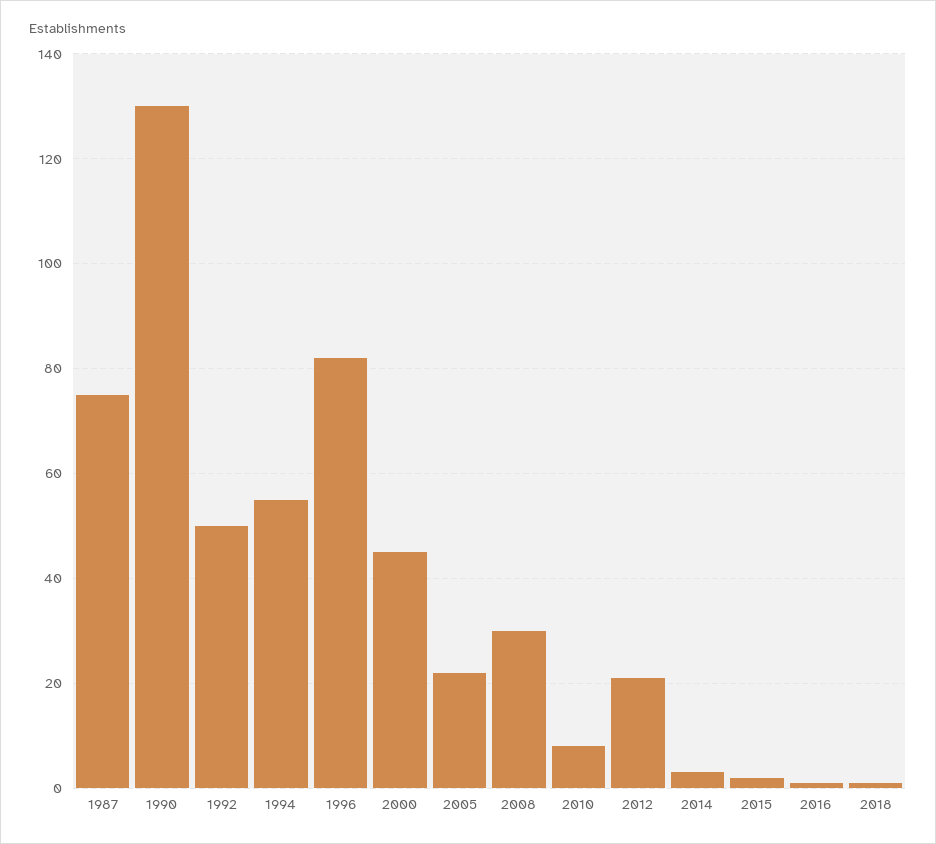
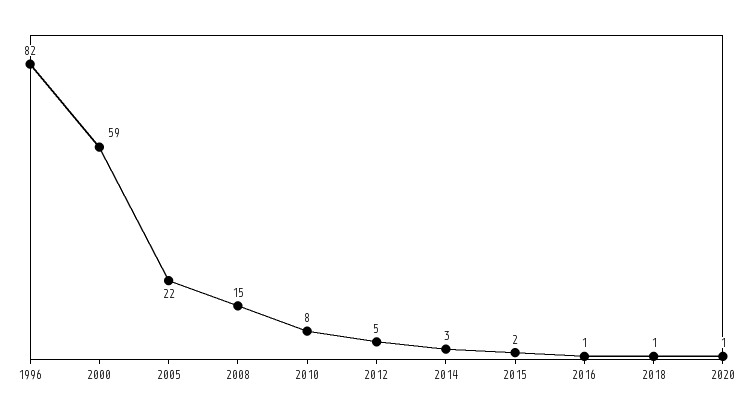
1987: 75 -> none
1990: 130 -> none
1992: 50 -> none
1994: 55 -> none
2000: 45 -> 59
2008: 30 -> 15
2012: 20 -> 5
2020: none -> 1

